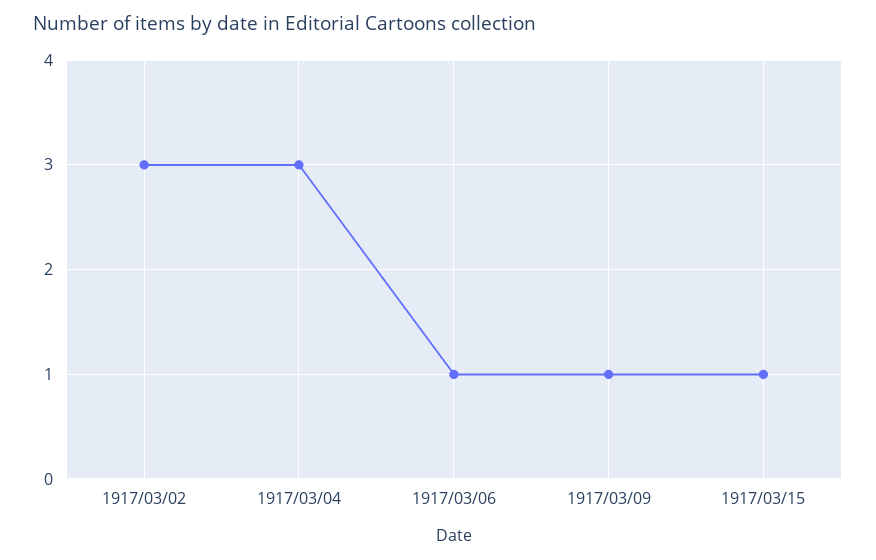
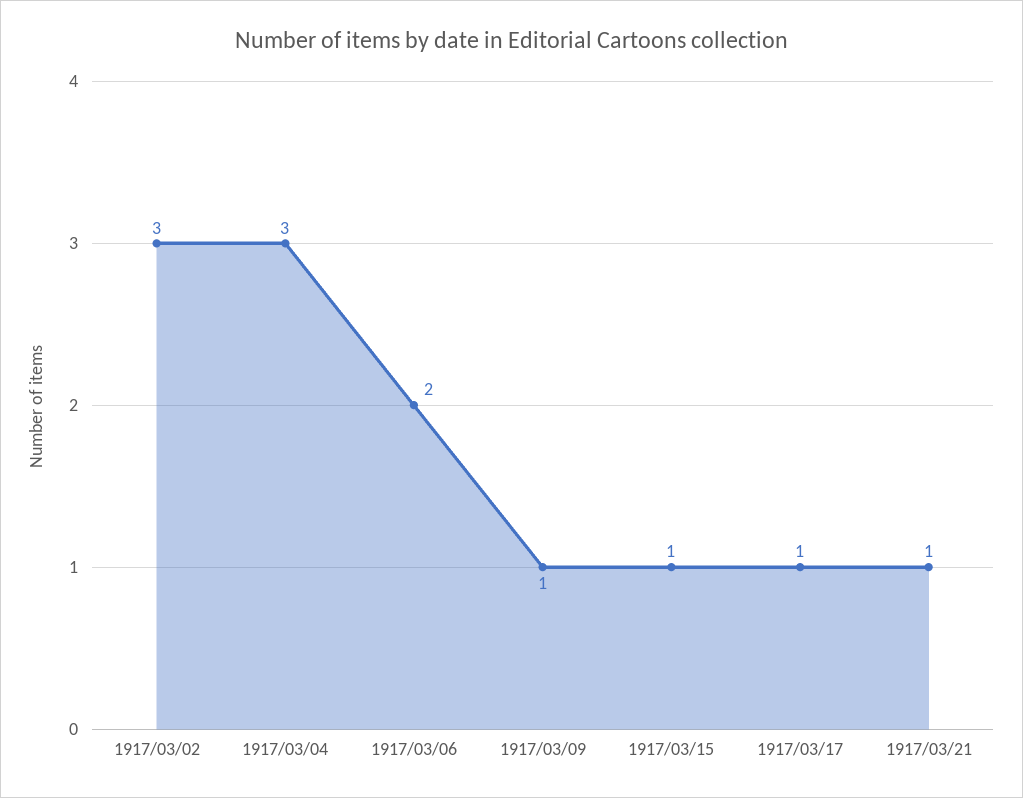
1917/03/06: 1 -> 2
1917/03/17: none -> 1
1917/03/21: none -> 1

